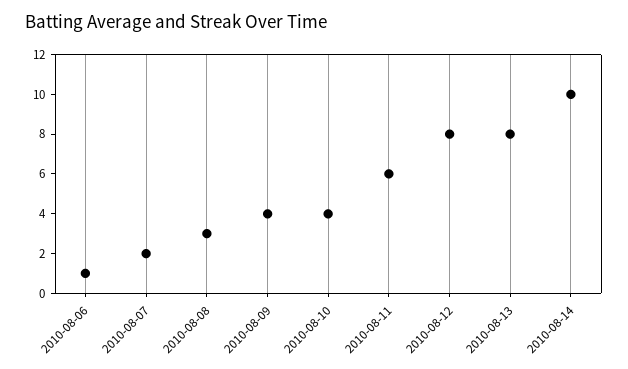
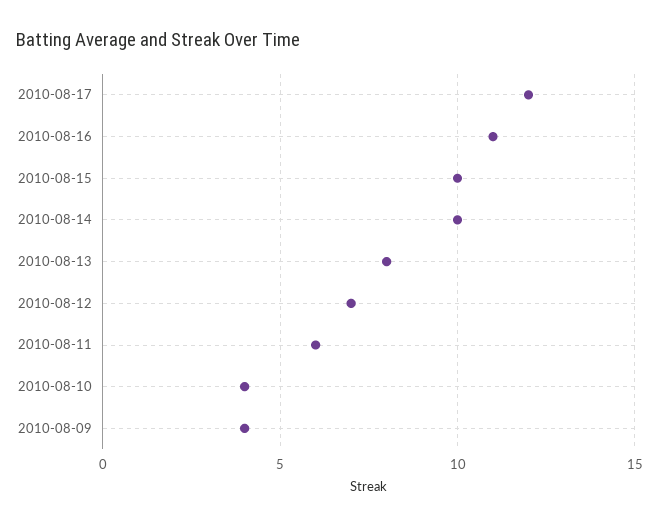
2010-08-06: 1 -> none
2010-08-07: 2 -> none
2010-08-08: 3 -> none
2010-08-12: 8 -> 7
2010-08-17: none -> 12
2010-08-16: none -> 11
2010-08-15: none -> 10

